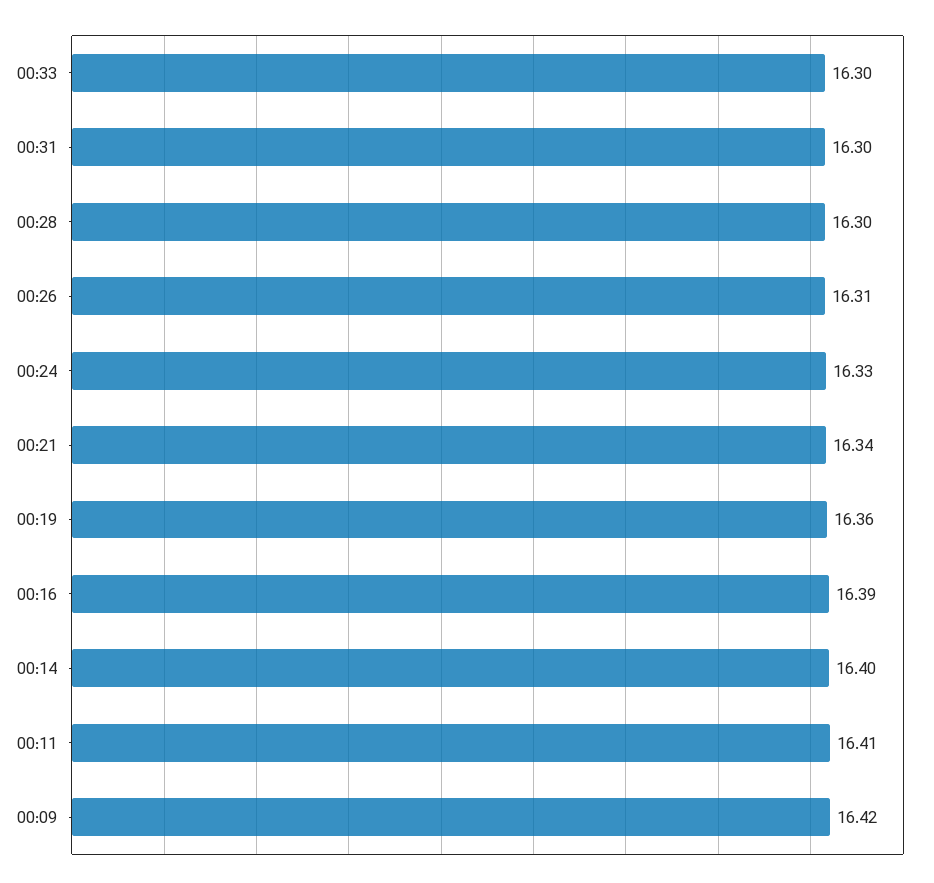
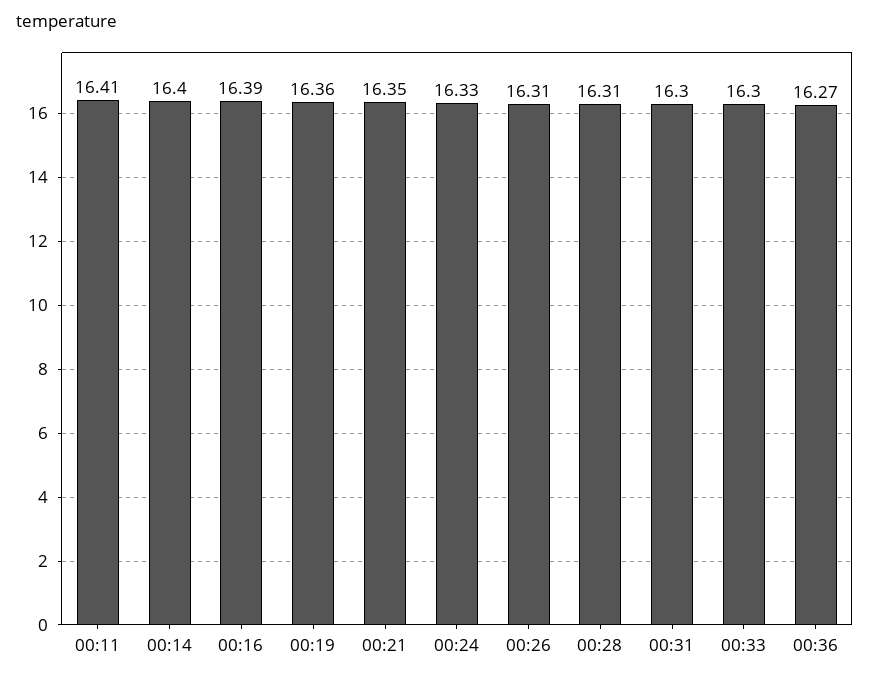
00:28: 16.3 -> 16.31
00:21: 16.34 -> 16.35
00:09: 16.42 -> none
00:36: none -> 16.27

